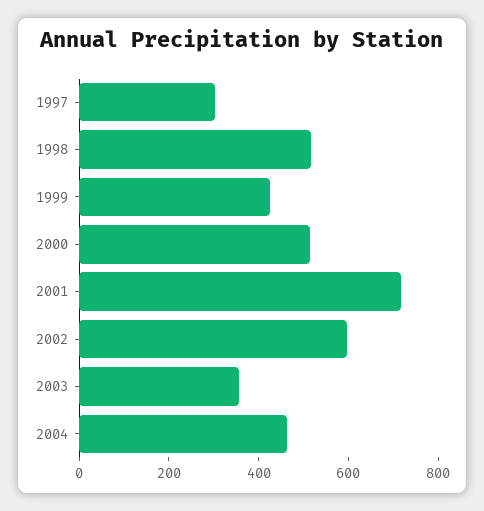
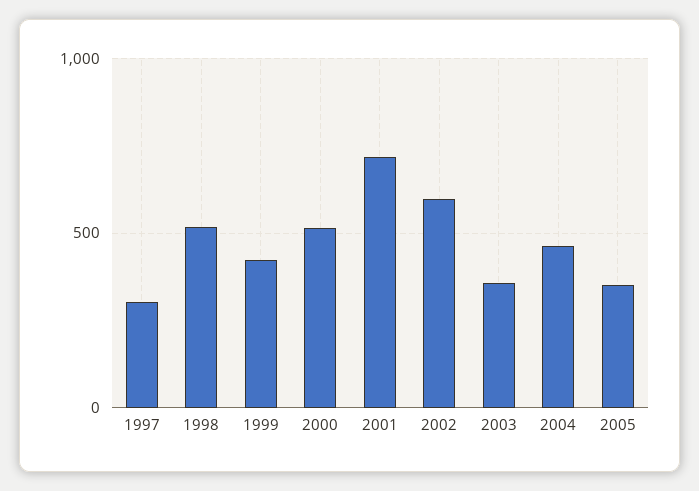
2005: none -> 350

